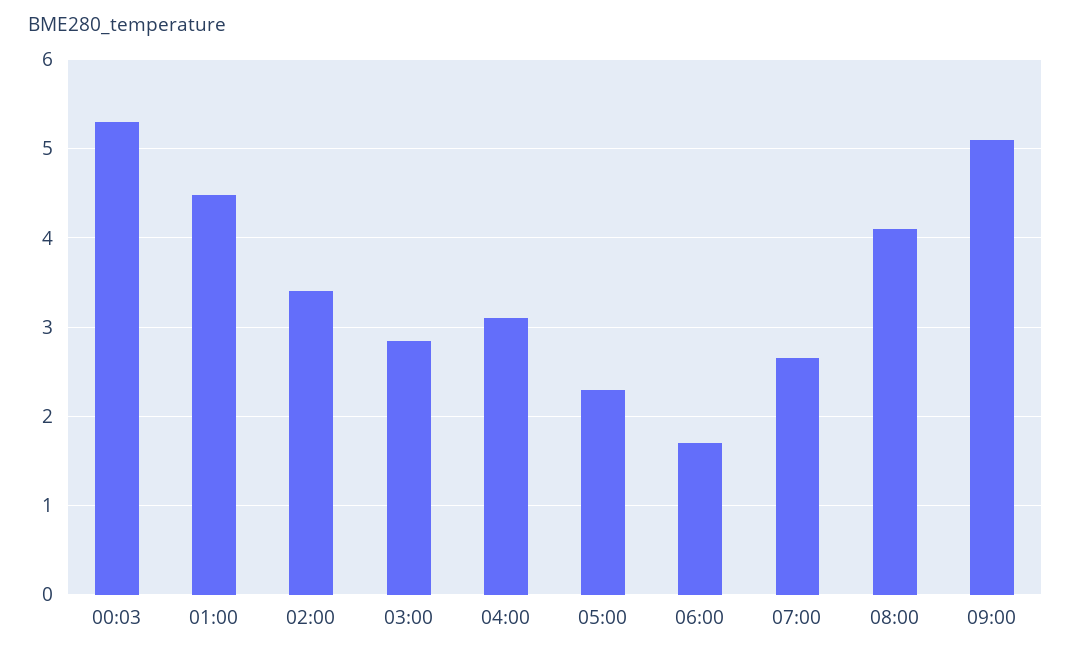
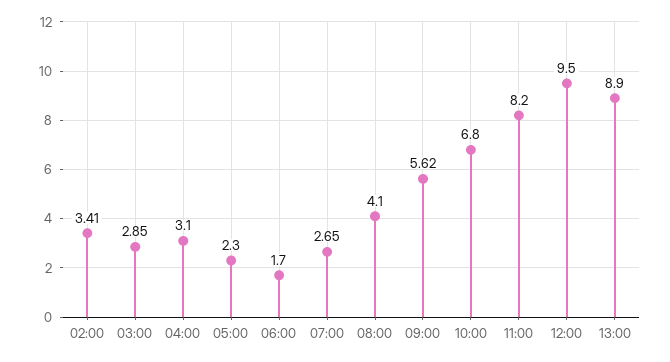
00:03: 5.3 -> none
01:00: 4.5 -> none
09:00: 5.1 -> 5.62
10:00: none -> 6.8
11:00: none -> 8.2
12:00: none -> 9.5
13:00: none -> 8.9

